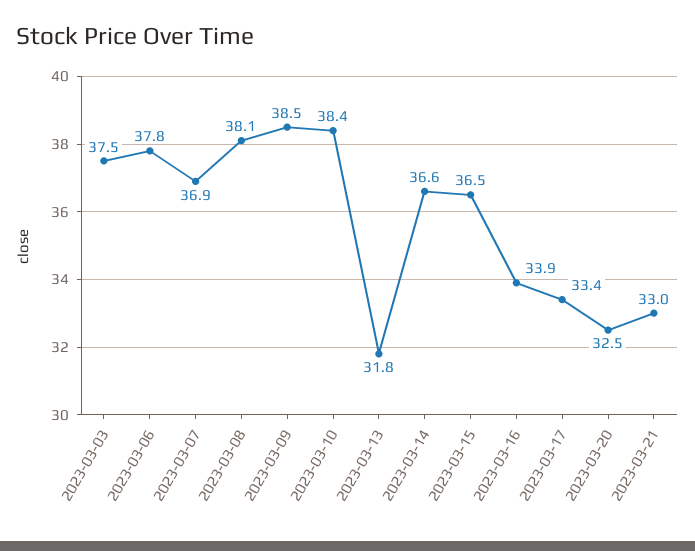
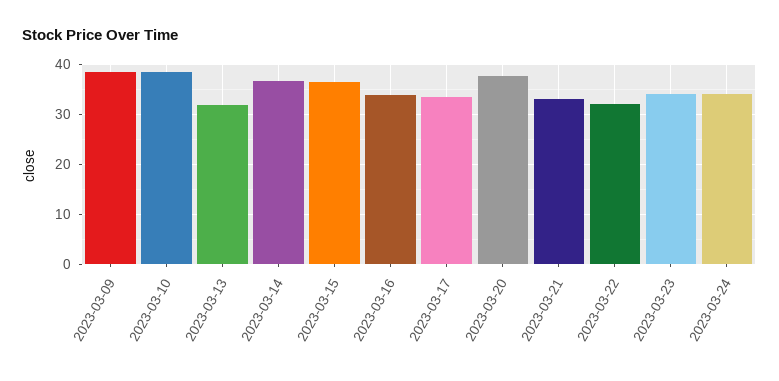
2023-03-03: 37.5 -> none
2023-03-06: 37.8 -> none
2023-03-07: 36.9 -> none
2023-03-08: 38.1 -> none
2023-03-20: 32.5 -> 38
2023-03-22: none -> 32
2023-03-23: none -> 34
2023-03-24: none -> 34

